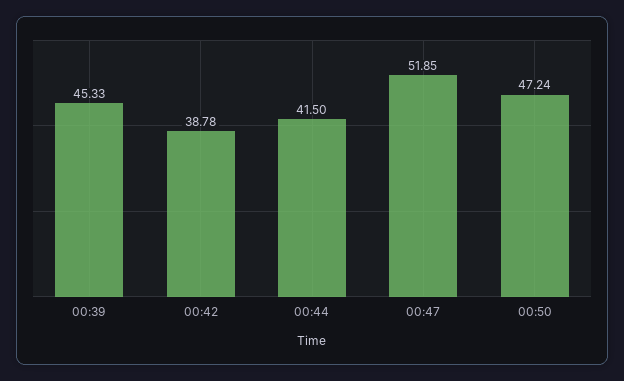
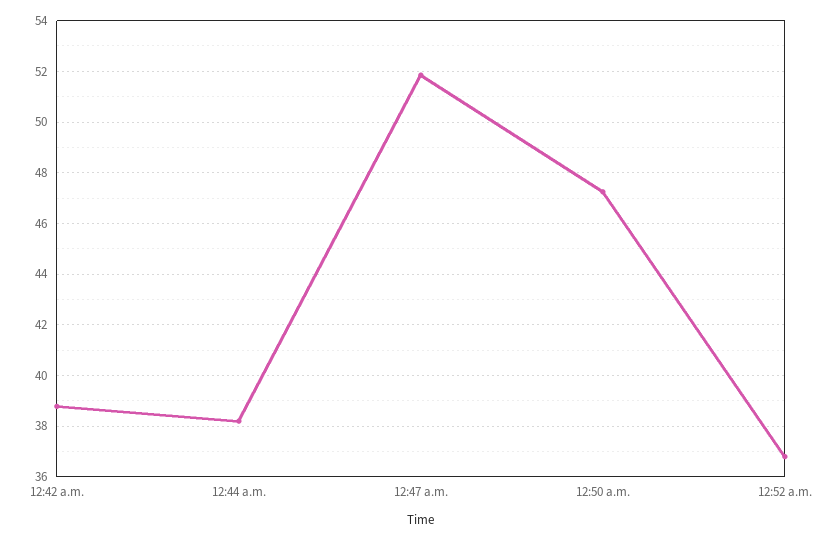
00:39: 45.33 -> none
00:44: 41.5 -> 38.25
12:52 a.m.: none -> 36.75

